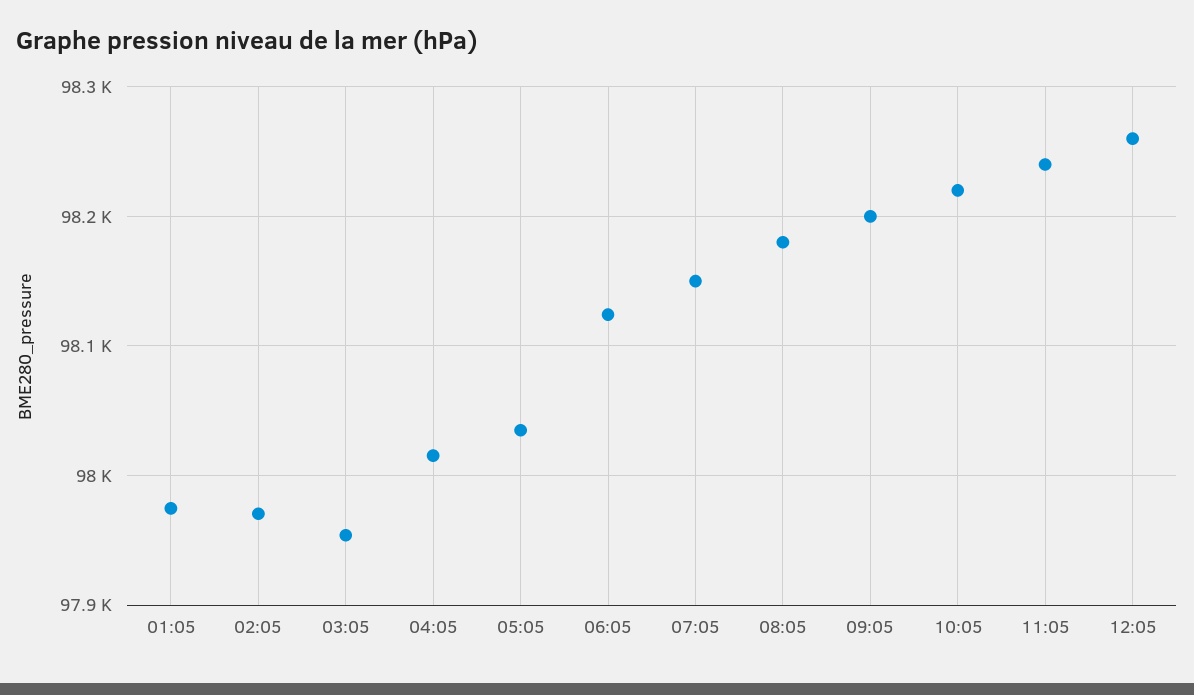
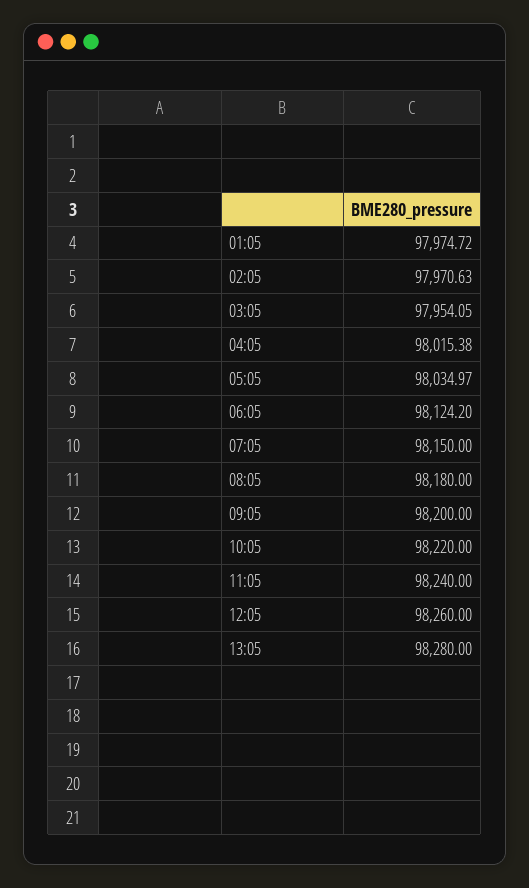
13:05: none -> 98280

